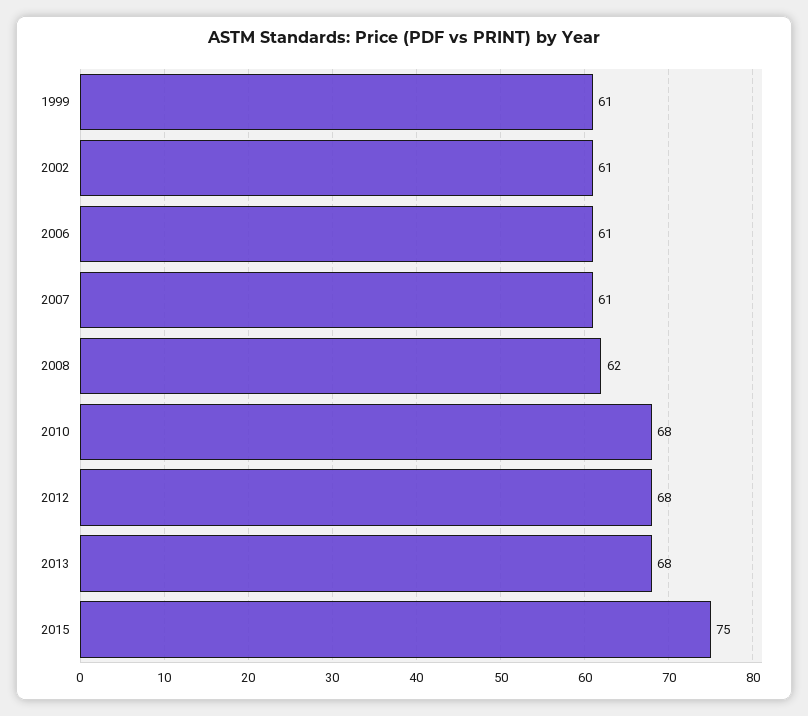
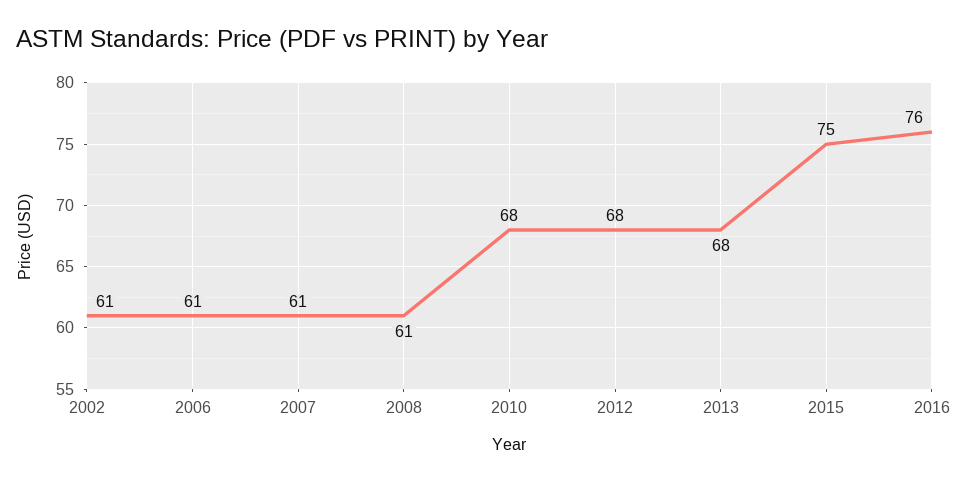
1999: 61 -> none
2008: 62 -> 61
2016: none -> 76

